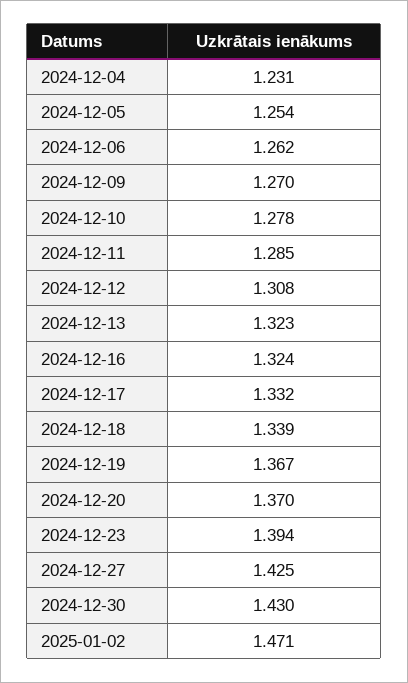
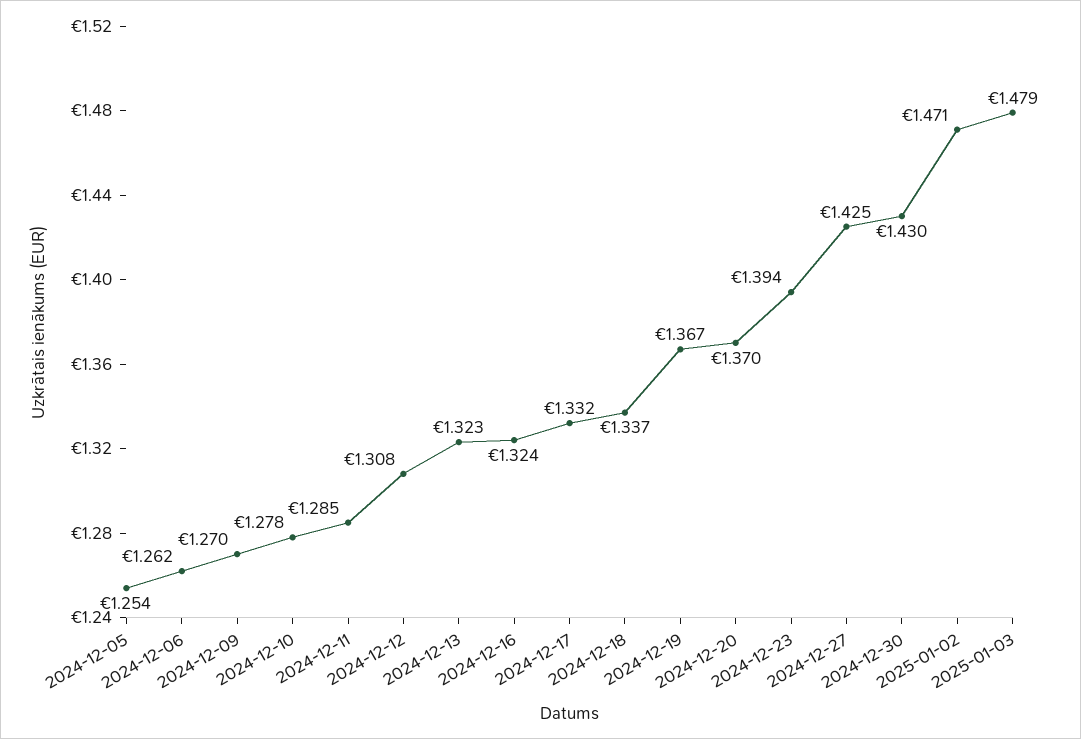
2024-12-04: 1.231 -> none
2024-12-18: 1.339 -> 1.337
2025-01-03: none -> 1.479

